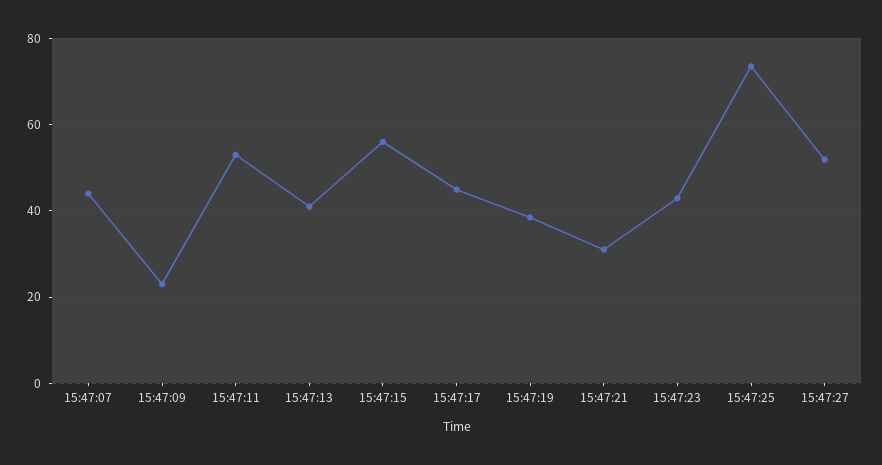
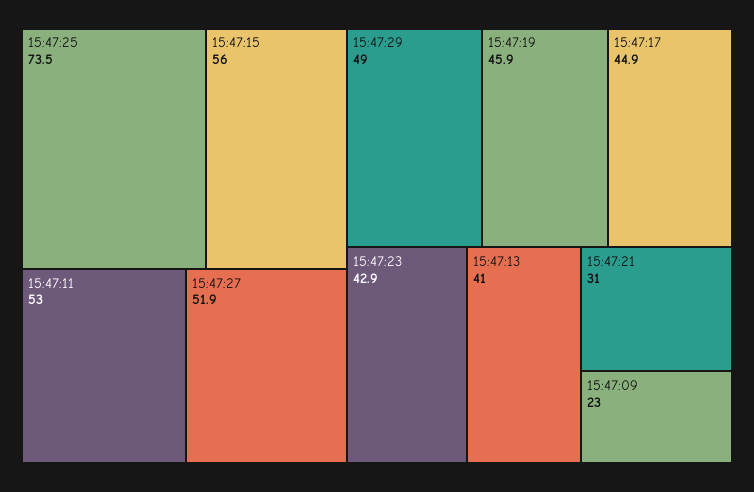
15:47:07: 44 -> none
15:47:19: 38 -> 45.9
15:47:29: none -> 49

